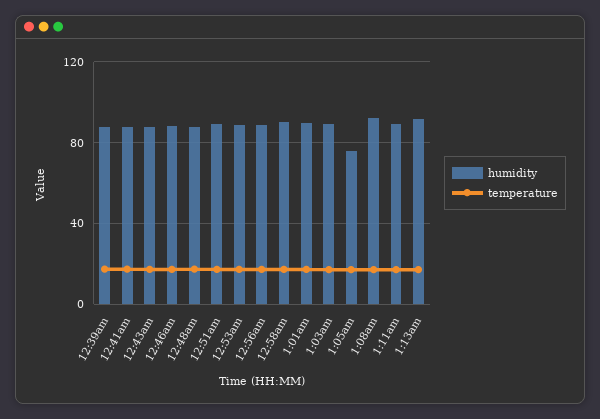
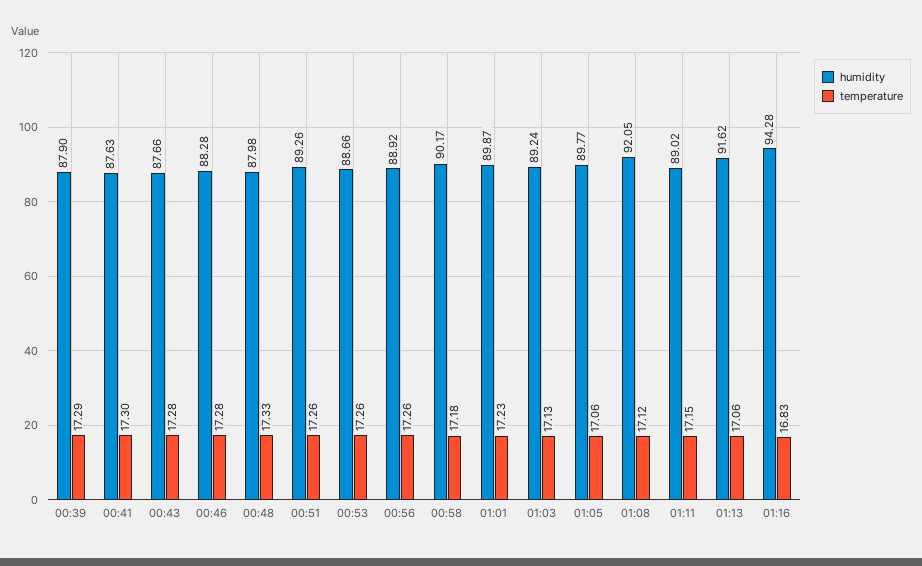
humidity, 1:05am: 75 -> 89.77
humidity, 01:16: none -> 94.28
temperature, 01:16: none -> 16.83

